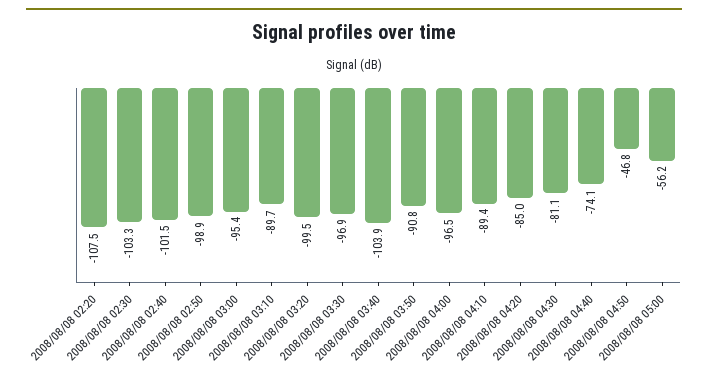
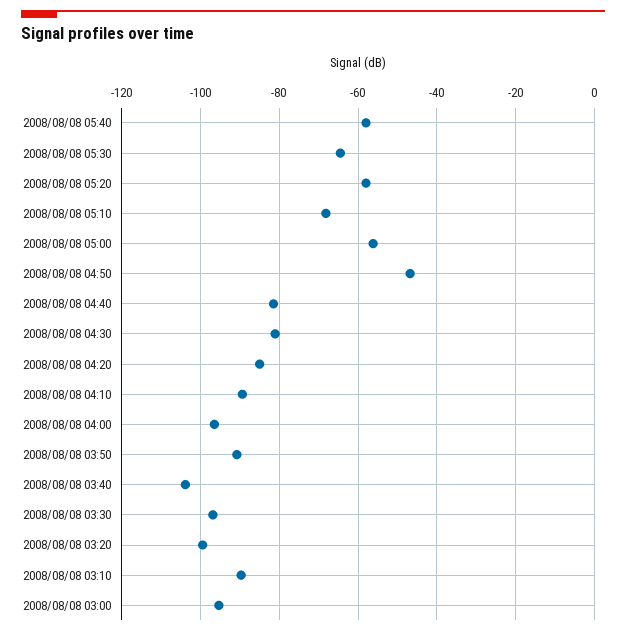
2008/08/08 02:20: -107.5 -> none
2008/08/08 02:30: -103.3 -> none
2008/08/08 02:40: -101.5 -> none
2008/08/08 02:50: -98.9 -> none
2008/08/08 04:40: -74.1 -> -82
2008/08/08 05:40: none -> -58
2008/08/08 05:30: none -> -64
2008/08/08 05:20: none -> -58
2008/08/08 05:10: none -> -68

